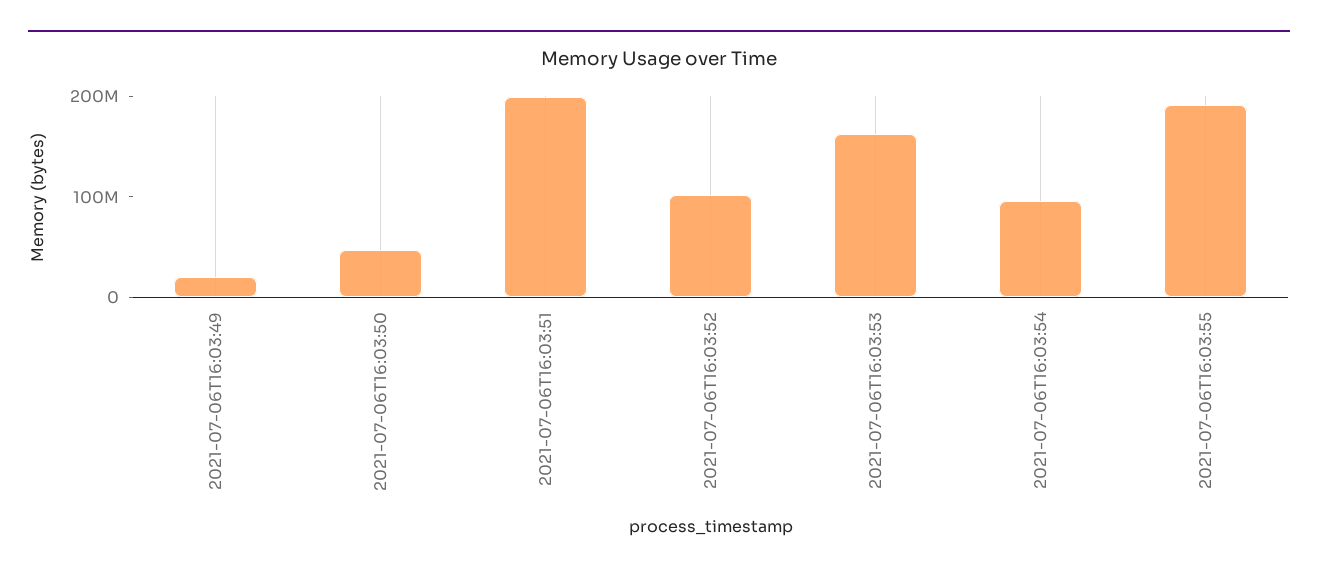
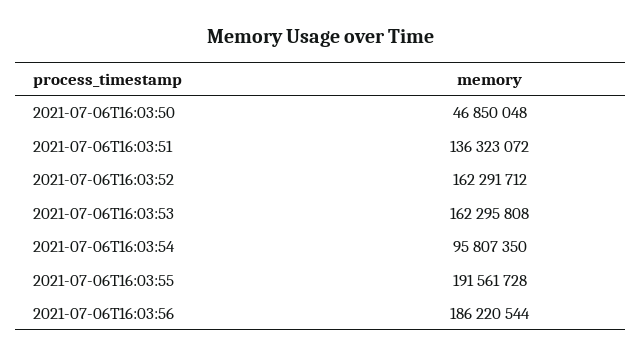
2021-07-06T16:03:49: 20000000 -> none
2021-07-06T16:03:51: 200000000 -> 136323072
2021-07-06T16:03:52: 100000000 -> 162291712
2021-07-06T16:03:56: none -> 186220544

